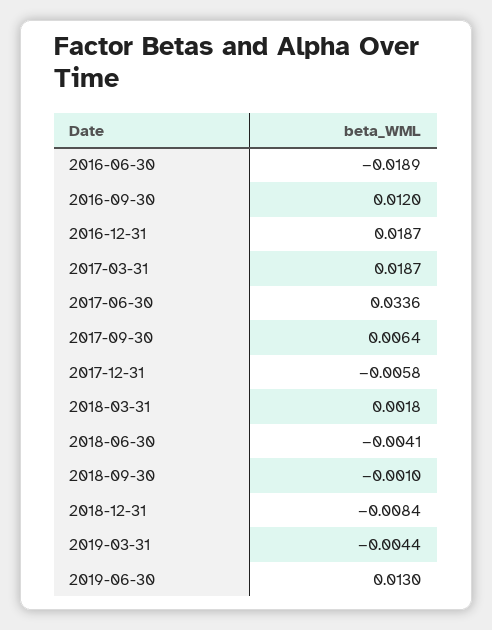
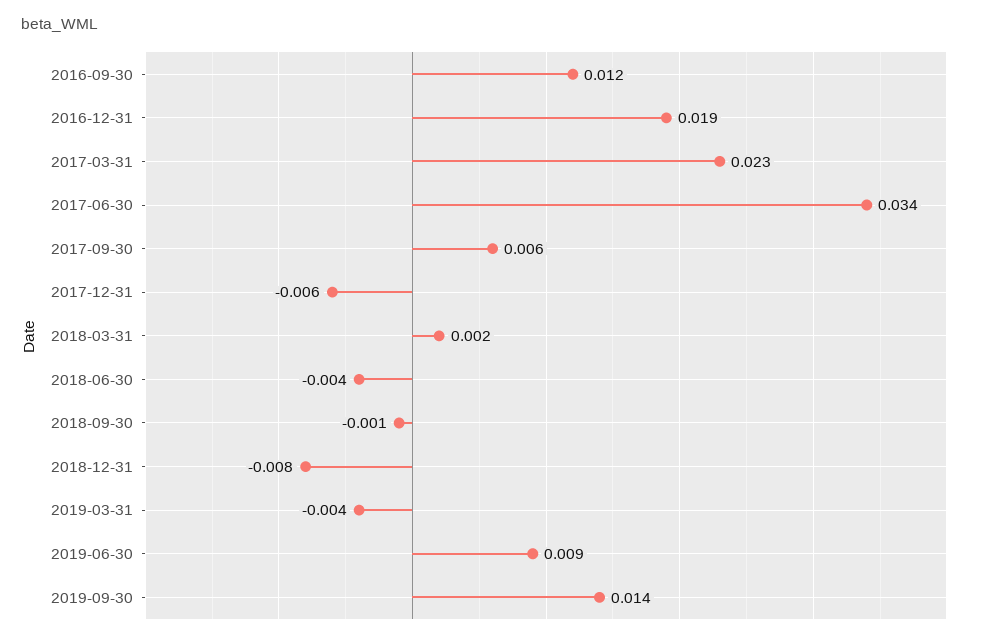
2016-06-30: -0.0189 -> none
2017-03-31: 0.0187 -> 0.023
2019-06-30: 0.013 -> 0.009
2019-09-30: none -> 0.014

